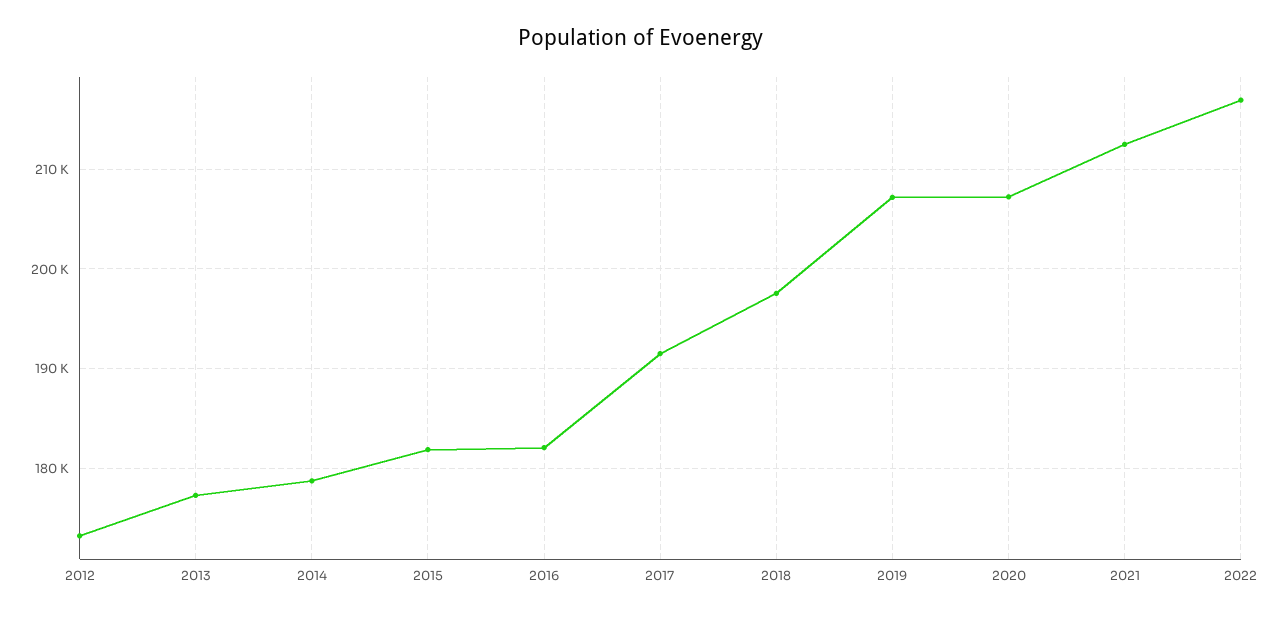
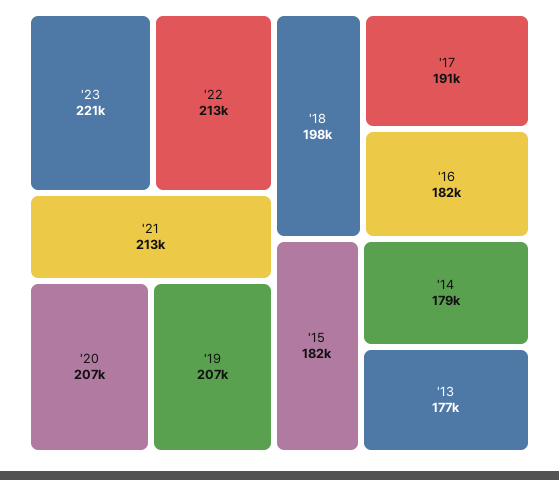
2012: 173000 -> none
2022: 217000 -> 213000
'23: none -> 221000

